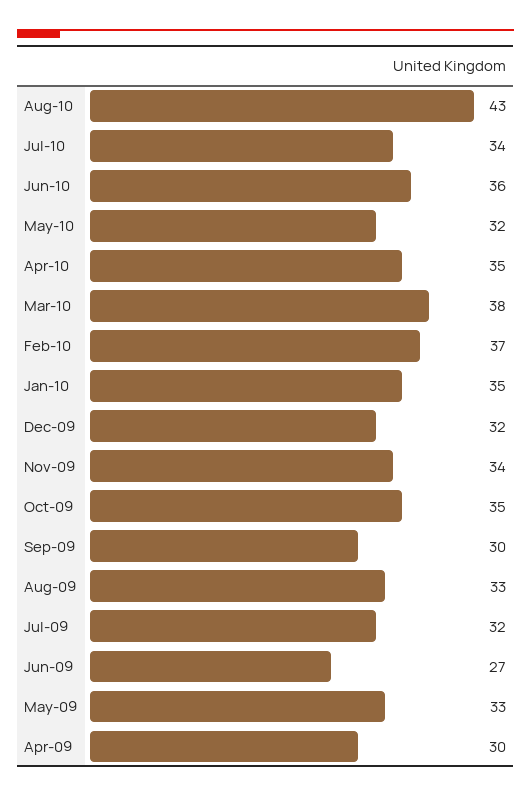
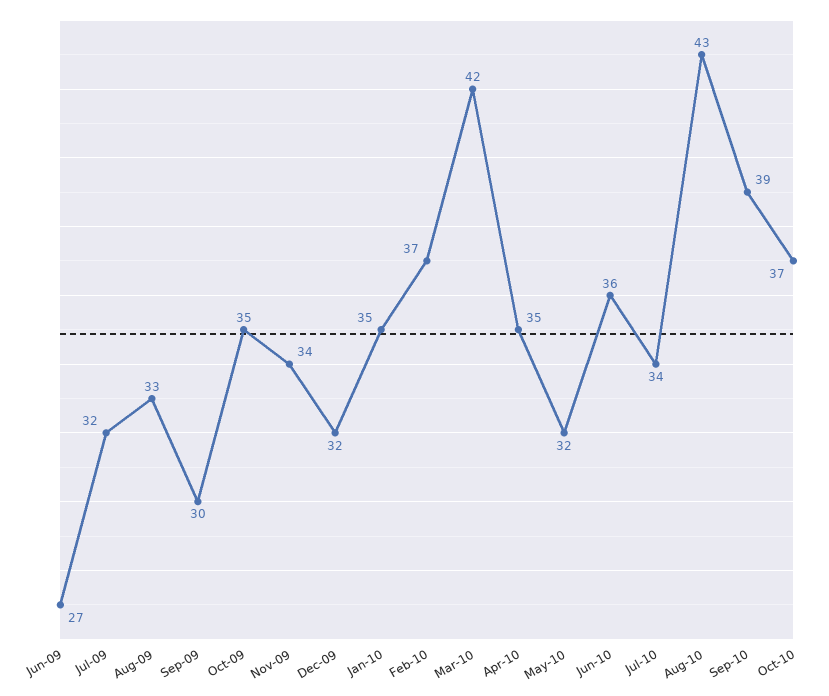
Mar-10: 38 -> 42
May-09: 33 -> none
Apr-09: 30 -> none
Sep-10: none -> 39
Oct-10: none -> 37

